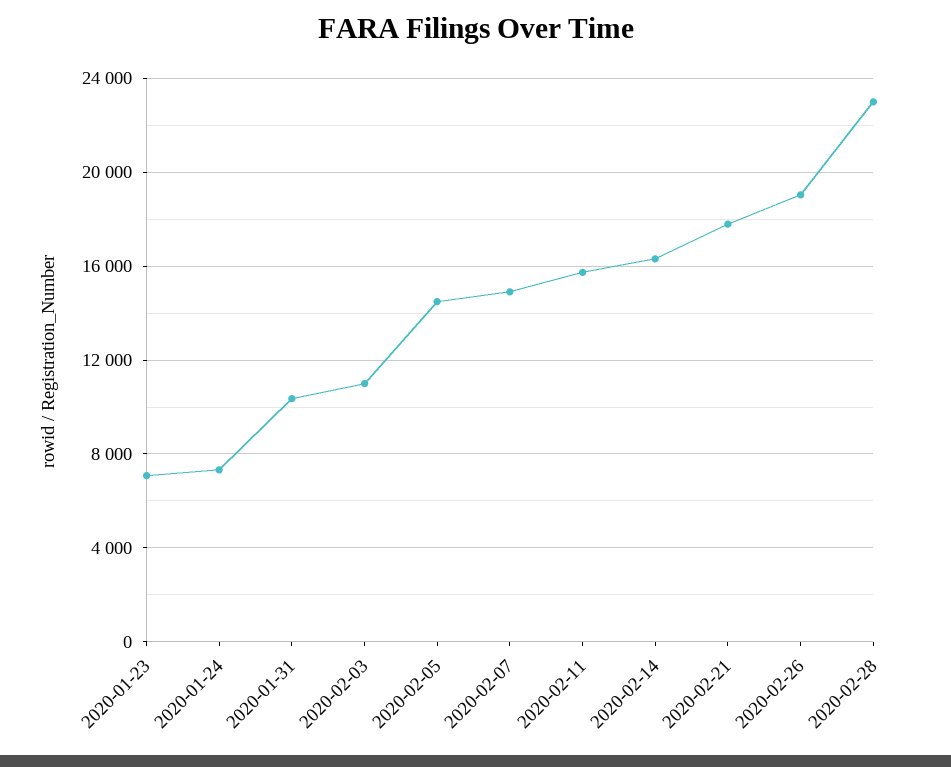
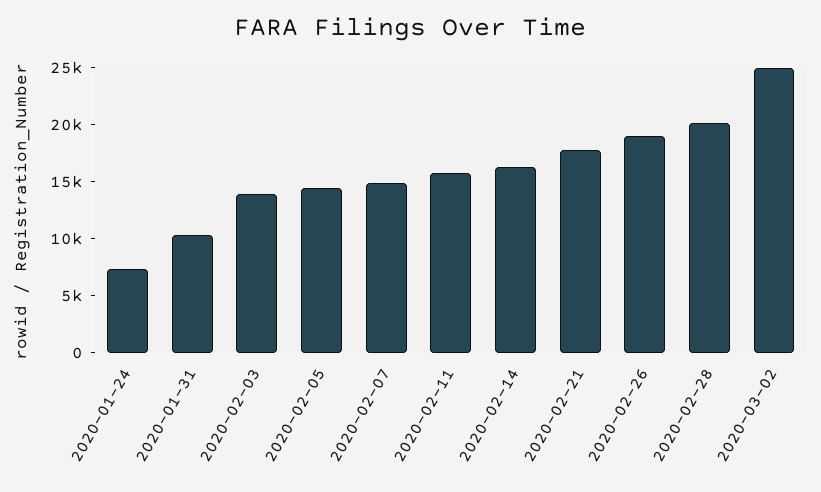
2020-01-23: 7000 -> none
2020-02-03: 11000 -> 14000
2020-02-28: 23000 -> 20000
2020-03-02: none -> 25000

